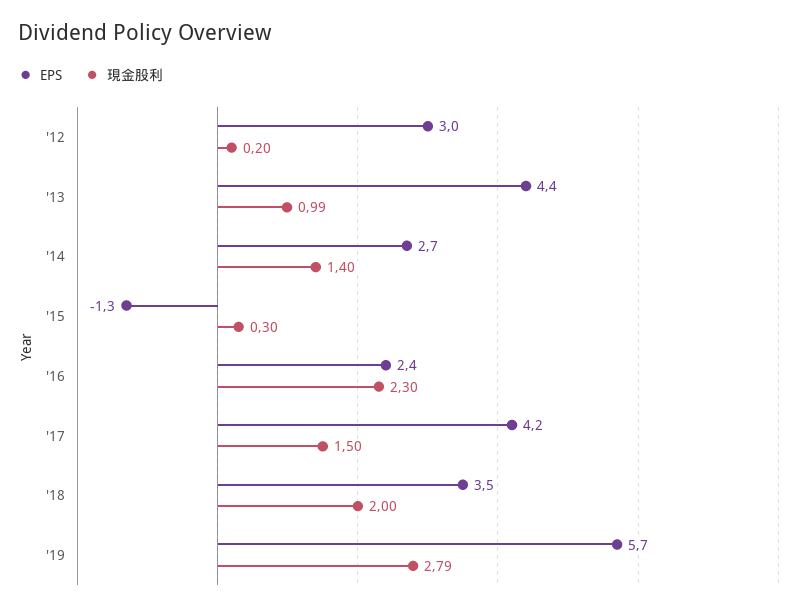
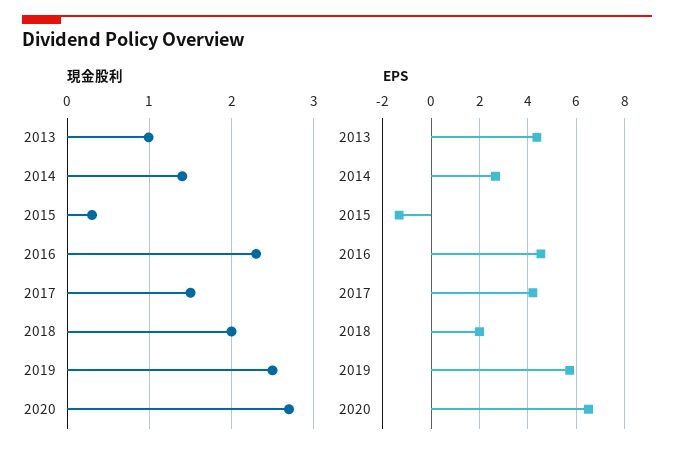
EPS, '12: 3 -> none
現金股利, '12: 0.2 -> none
EPS, '16: 2.4 -> 4.5
EPS, '18: 3.5 -> 2
現金股利, '19: 2.79 -> 2.5
現金股利, 2020: none -> 2.7
EPS, 2020: none -> 6.5

